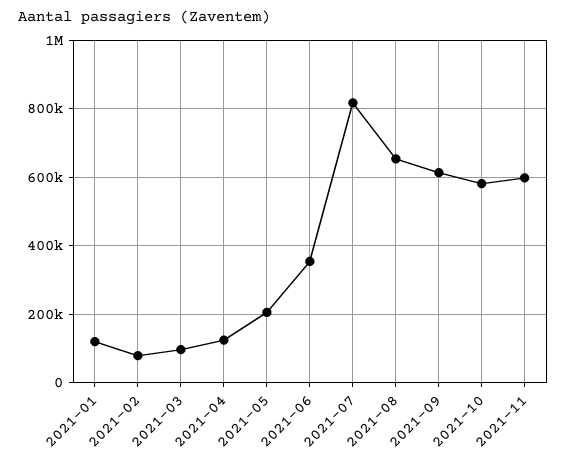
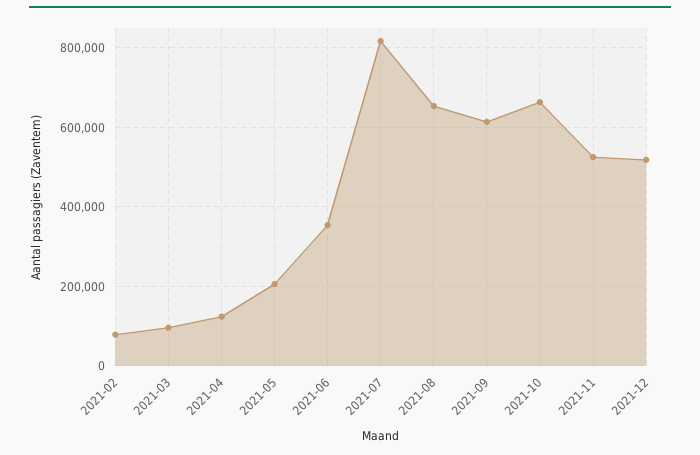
2021-01: 120000 -> none
2021-10: 580000 -> 660000
2021-11: 600000 -> 520000
2021-12: none -> 520000

